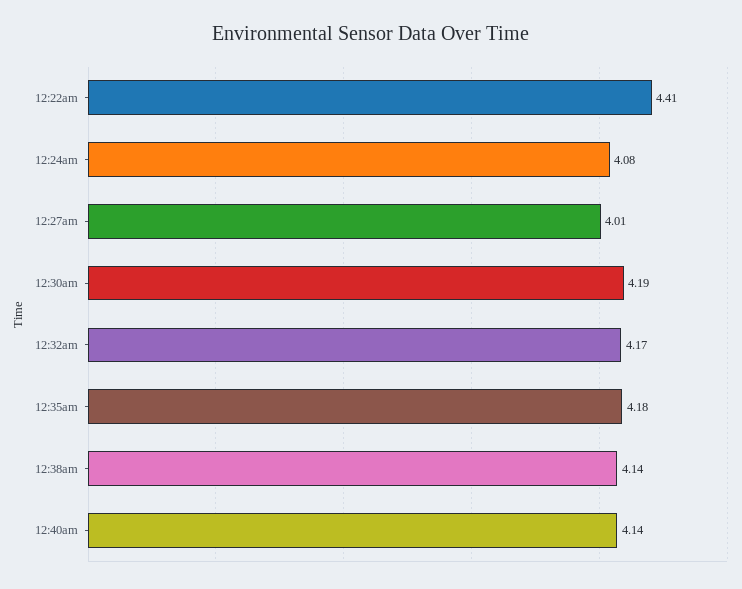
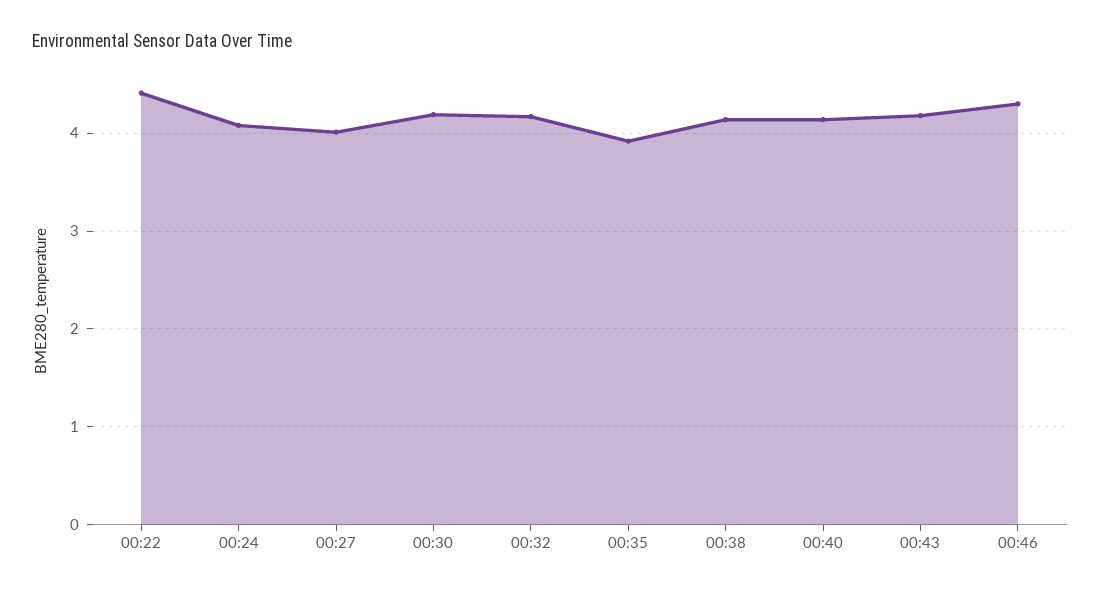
12:35am: 4.18 -> 3.9
00:43: none -> 4.2
00:46: none -> 4.3

